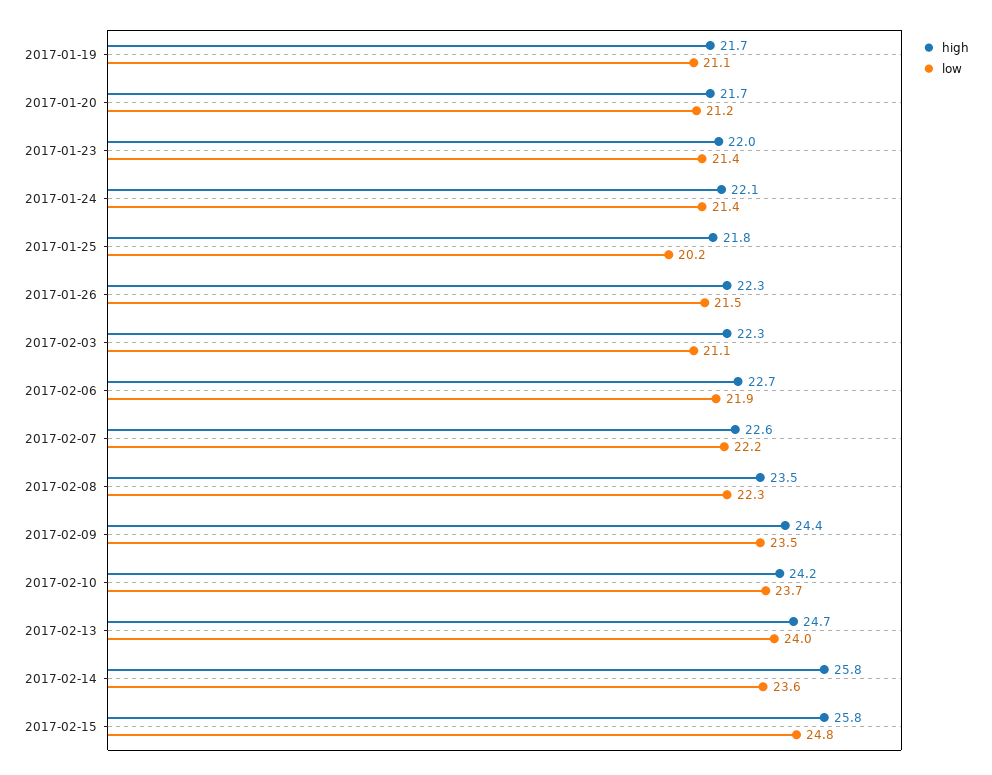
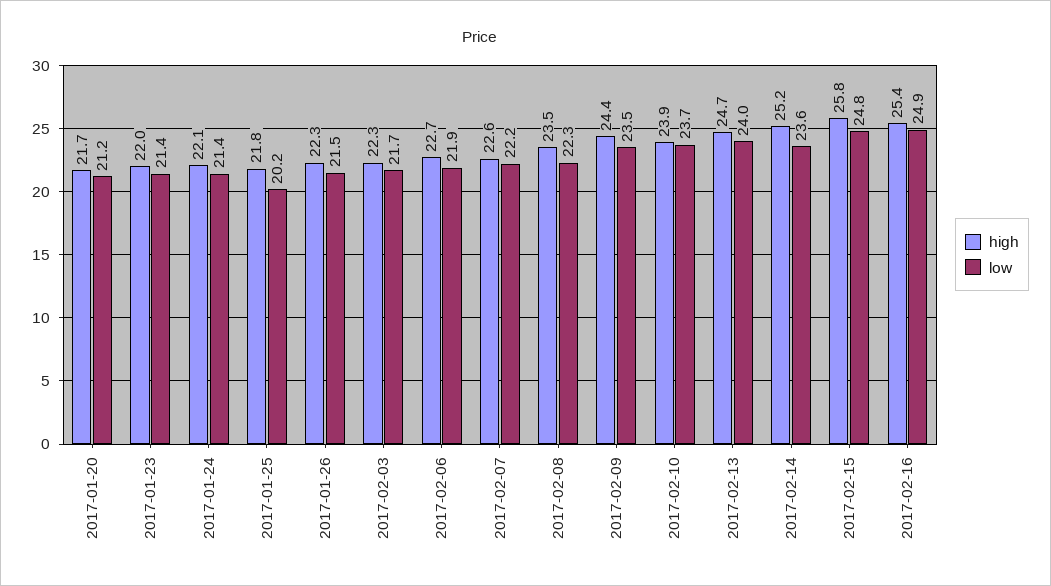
high, 2017-01-19: 21.7 -> none
low, 2017-01-19: 21.1 -> none
low, 2017-02-03: 21.1 -> 21.7
high, 2017-02-10: 24.2 -> 23.9
high, 2017-02-14: 25.8 -> 25.2
high, 2017-02-16: none -> 25.4
low, 2017-02-16: none -> 24.9

